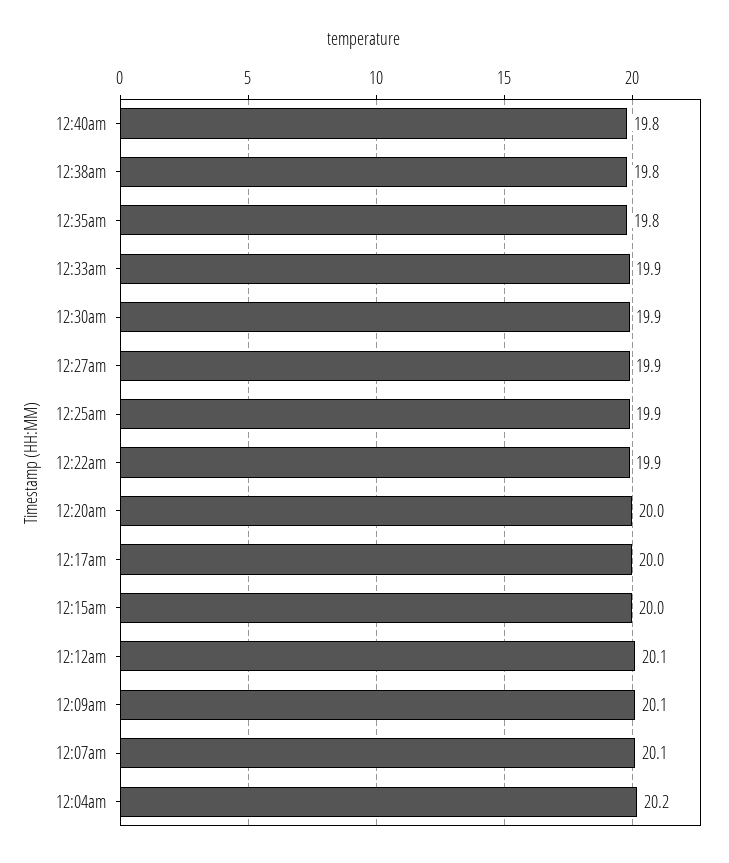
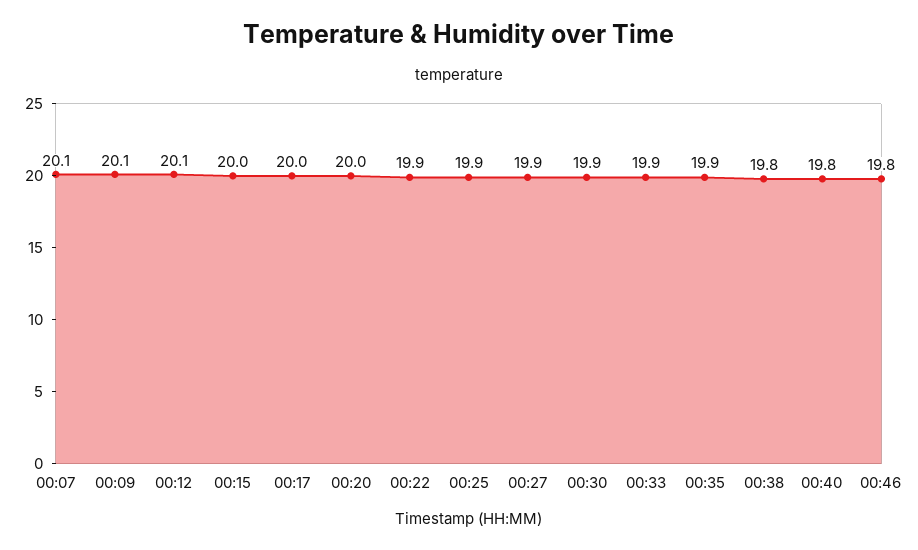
12:35am: 19.8 -> 19.9
12:04am: 20.2 -> none
00:46: none -> 19.8

